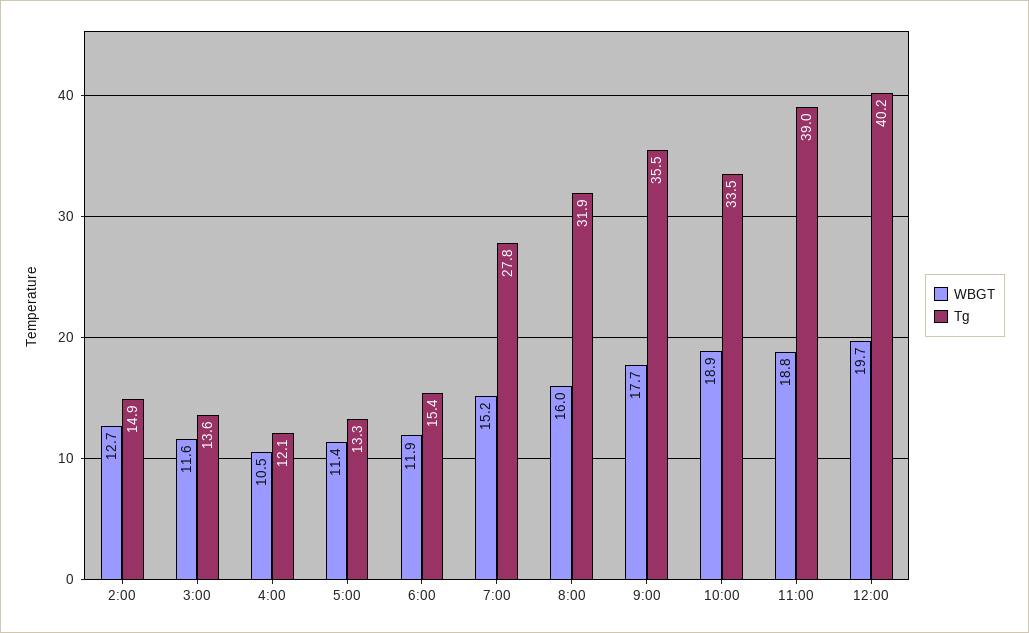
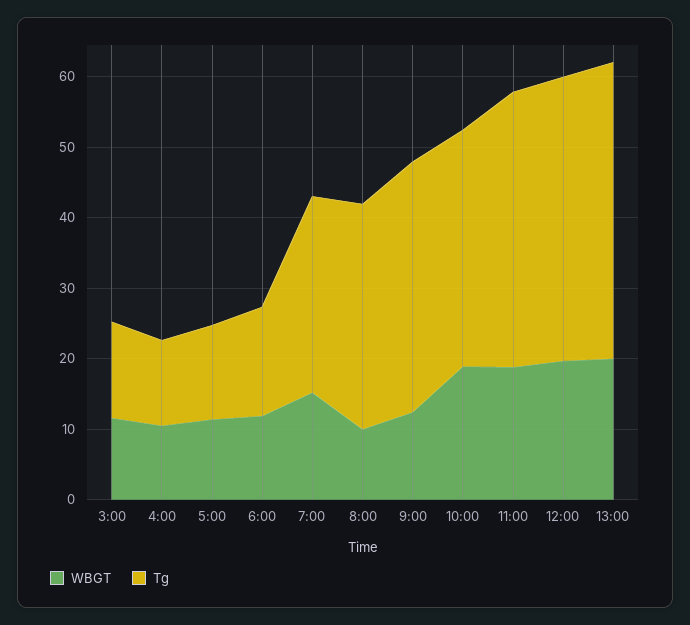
WBGT, 2:00: 12.7 -> none
Tg, 2:00: 14.9 -> none
WBGT, 8:00: 16 -> 10
WBGT, 9:00: 17.7 -> 12
WBGT, 13:00: none -> 20
Tg, 13:00: none -> 42

